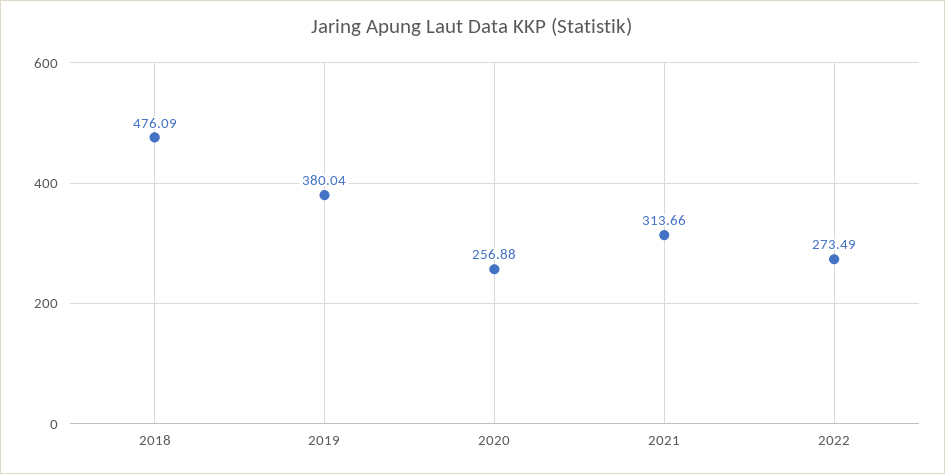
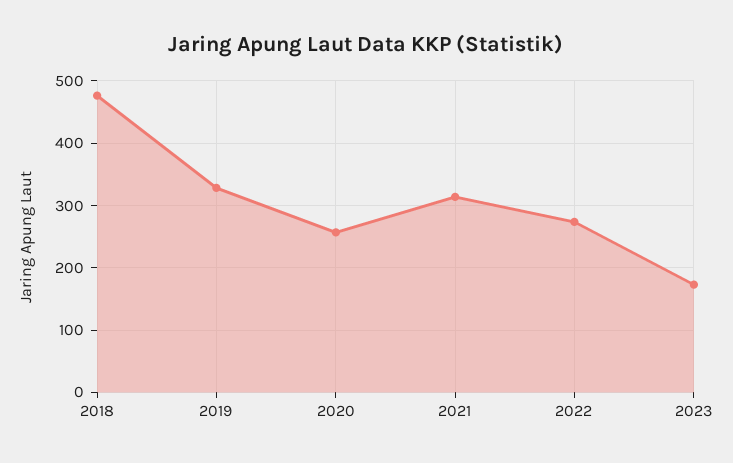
2019: 380.04 -> 330
2023: none -> 170

